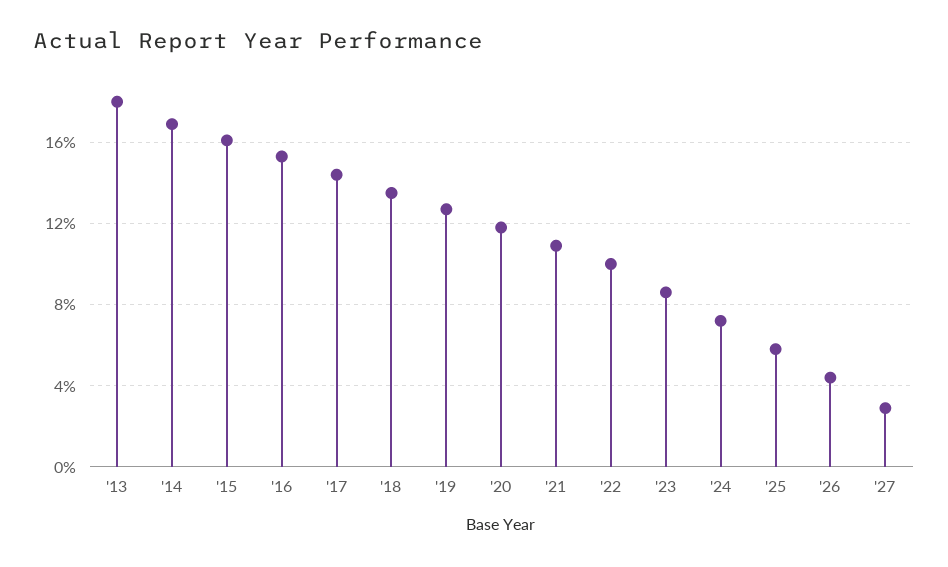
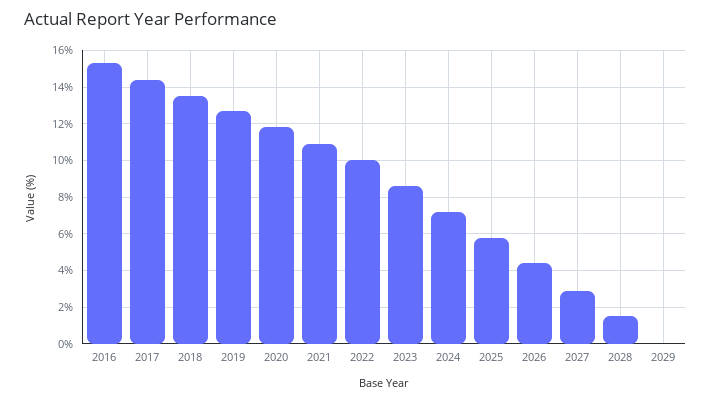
'13: 18 -> none
'14: 17 -> none
'15: 16 -> none
2028: none -> 1.5
2029: none -> 0

